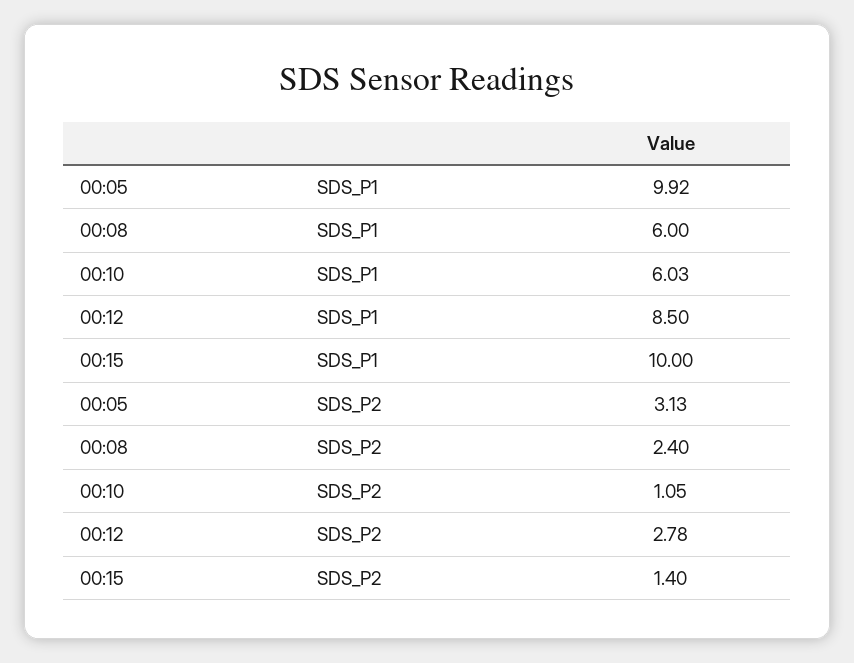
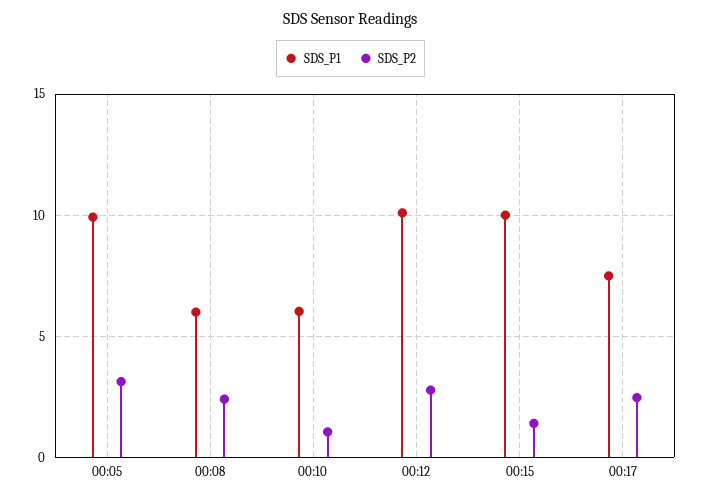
SDS_P1, 00:12: 8.5 -> 10
SDS_P1, 00:17: none -> 7.5
SDS_P2, 00:17: none -> 2.5

